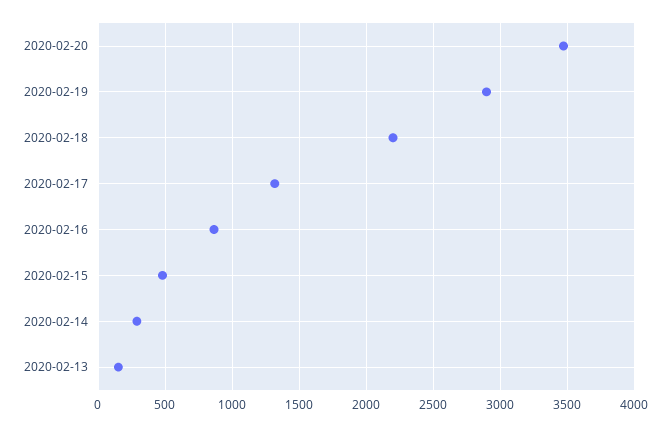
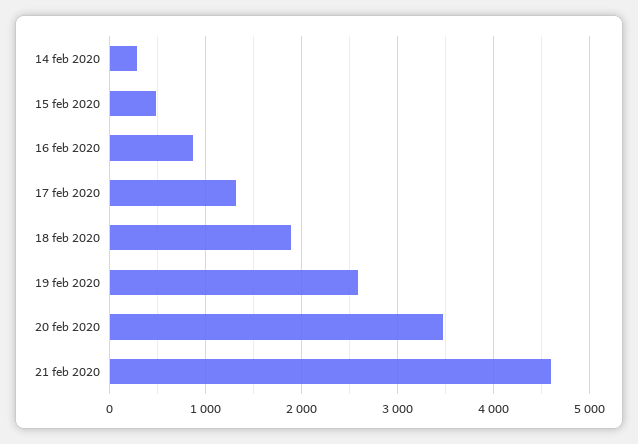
2020-02-19: 2900 -> 2600
2020-02-18: 2200 -> 1900
2020-02-13: 150 -> none
21 feb 2020: none -> 4600

